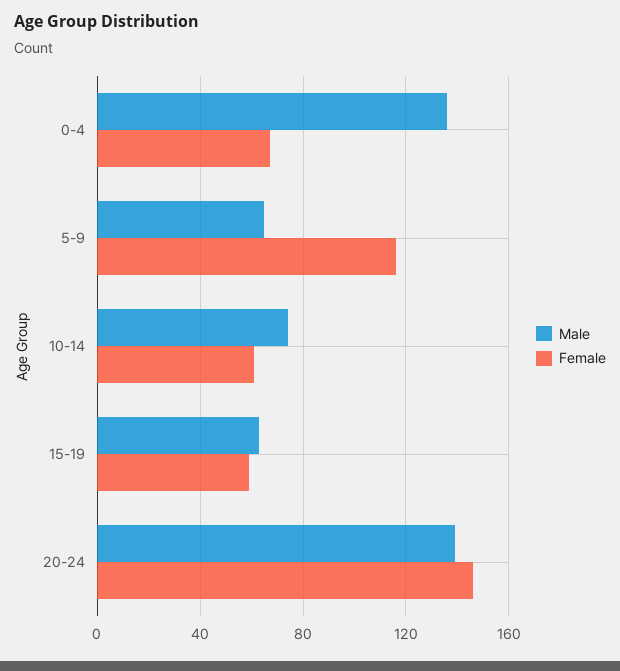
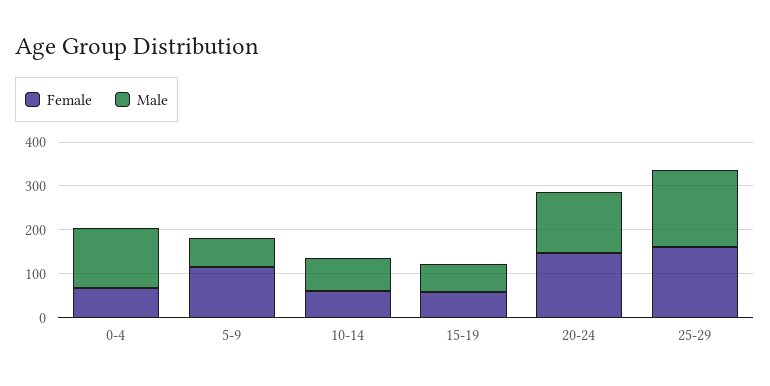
Female, 25-29: none -> 160
Male, 25-29: none -> 180

